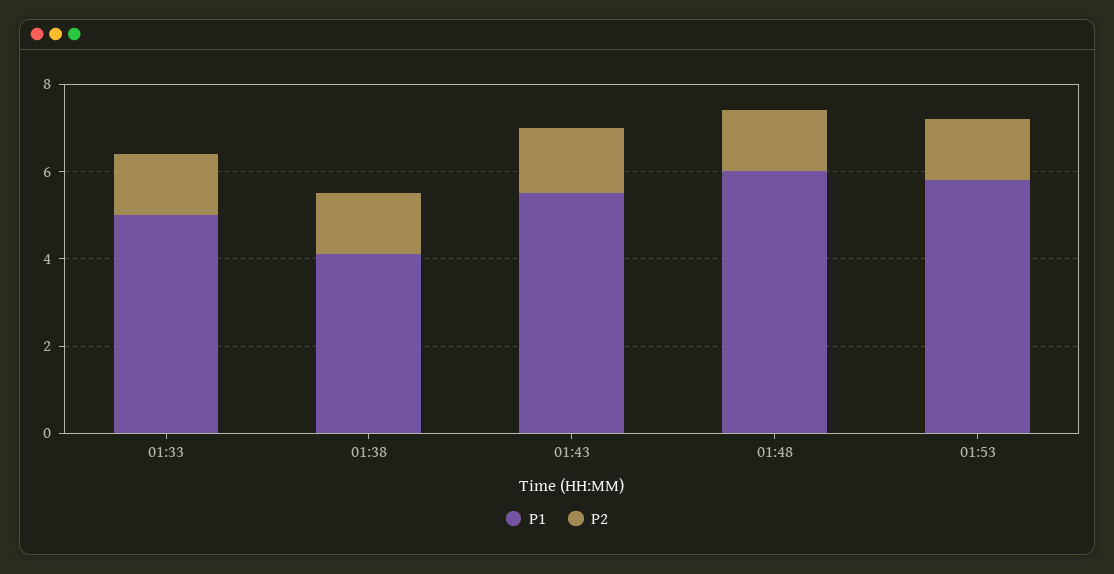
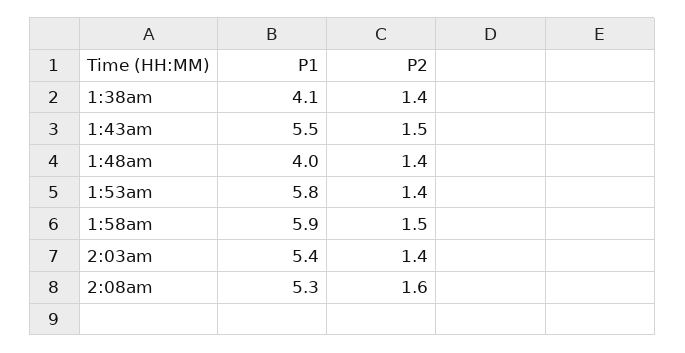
P1, 01:33: 5 -> none
P2, 01:33: 1.5 -> none
P1, 01:48: 6 -> 4
P1, 1:58am: none -> 5.9
P2, 1:58am: none -> 1.5
P1, 2:03am: none -> 5.4
P2, 2:03am: none -> 1.4
P1, 2:08am: none -> 5.3
P2, 2:08am: none -> 1.6

